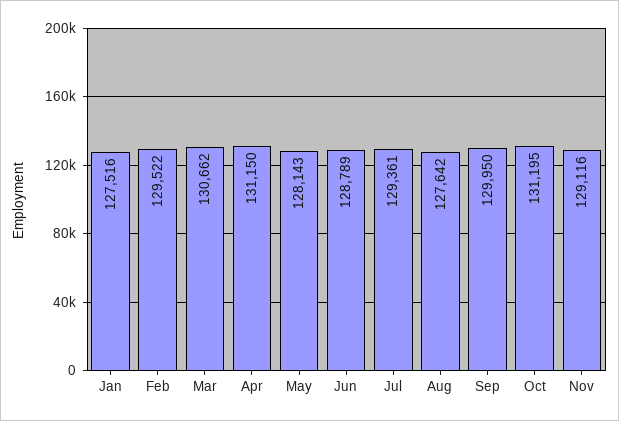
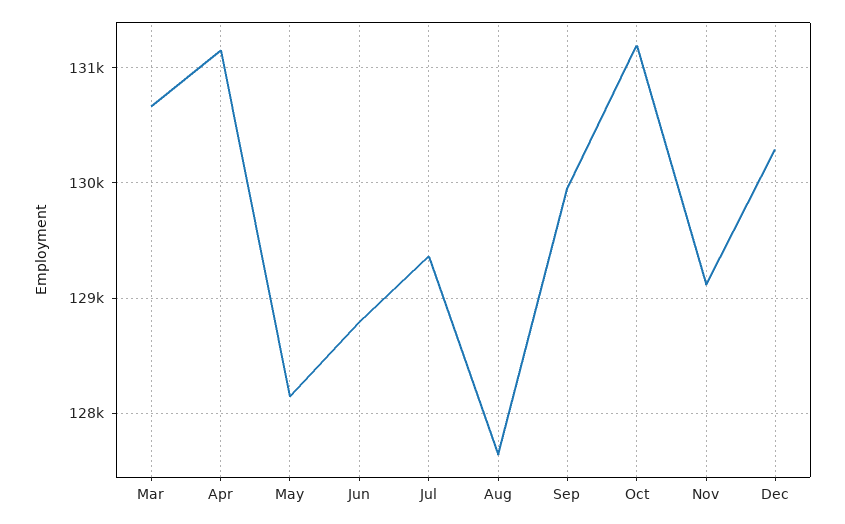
Jan: 127516 -> none
Feb: 129522 -> none
Dec: none -> 130300

